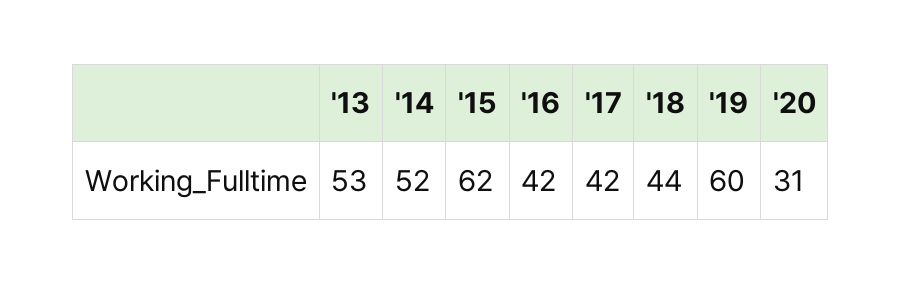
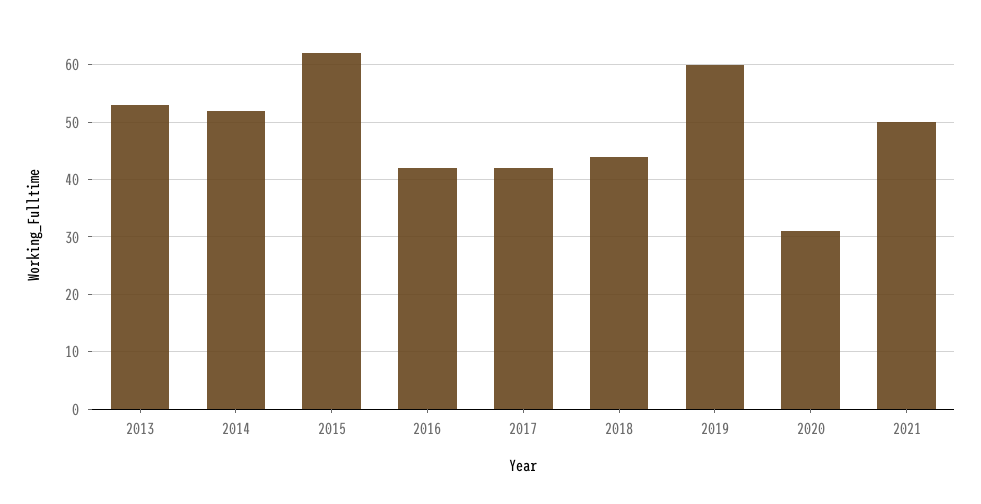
2021: none -> 50

